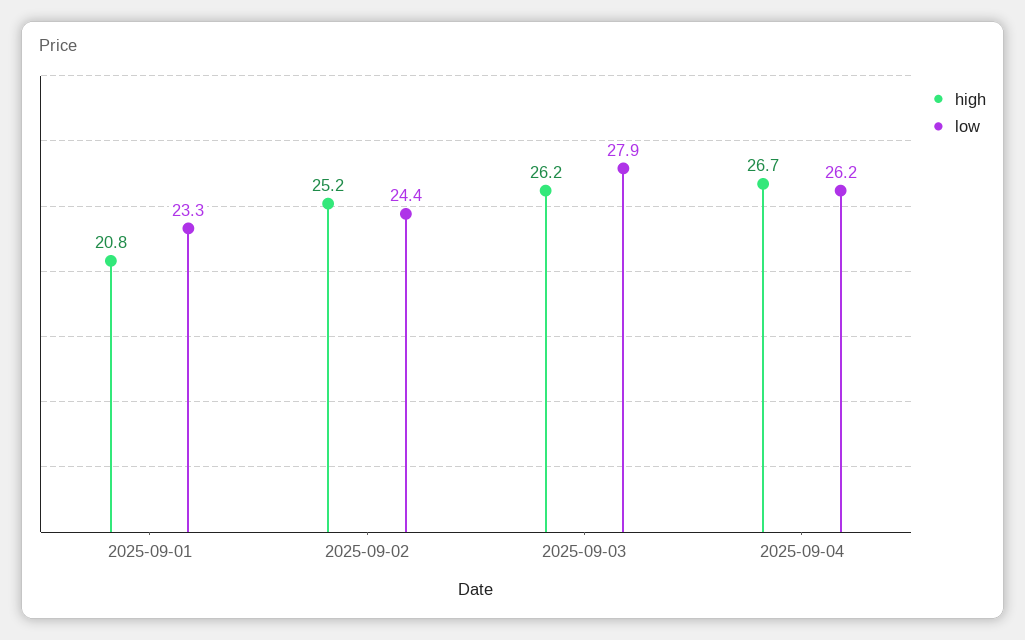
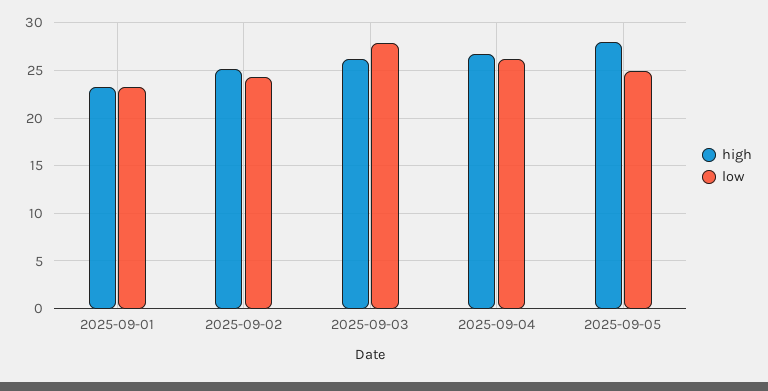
high, 2025-09-01: 20.8 -> 23
high, 2025-09-05: none -> 28
low, 2025-09-05: none -> 25

